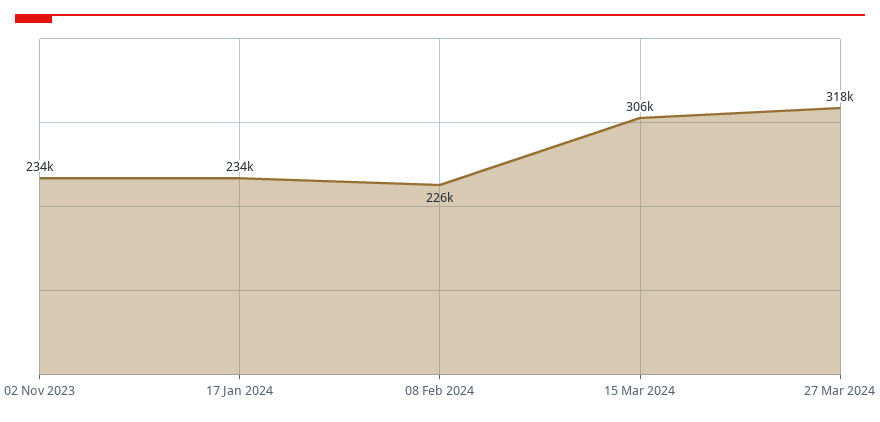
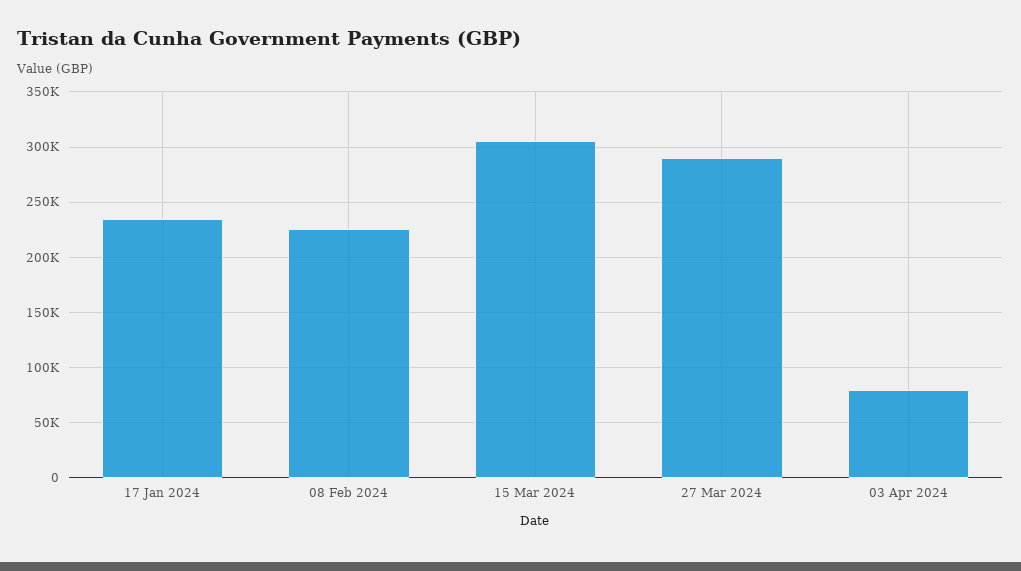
02 Nov 2023: 234000 -> none
27 Mar 2024: 318000 -> 290000
03 Apr 2024: none -> 80000

